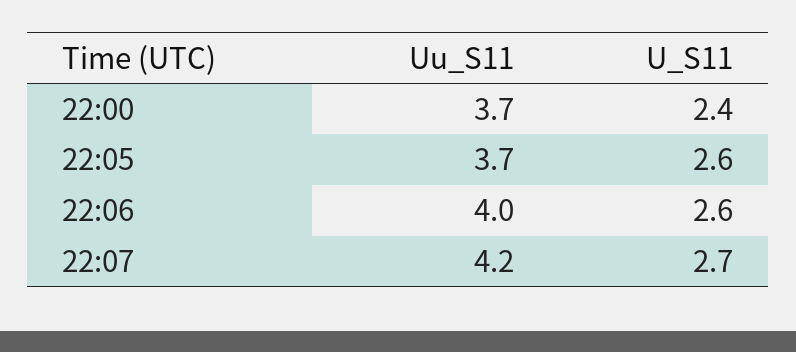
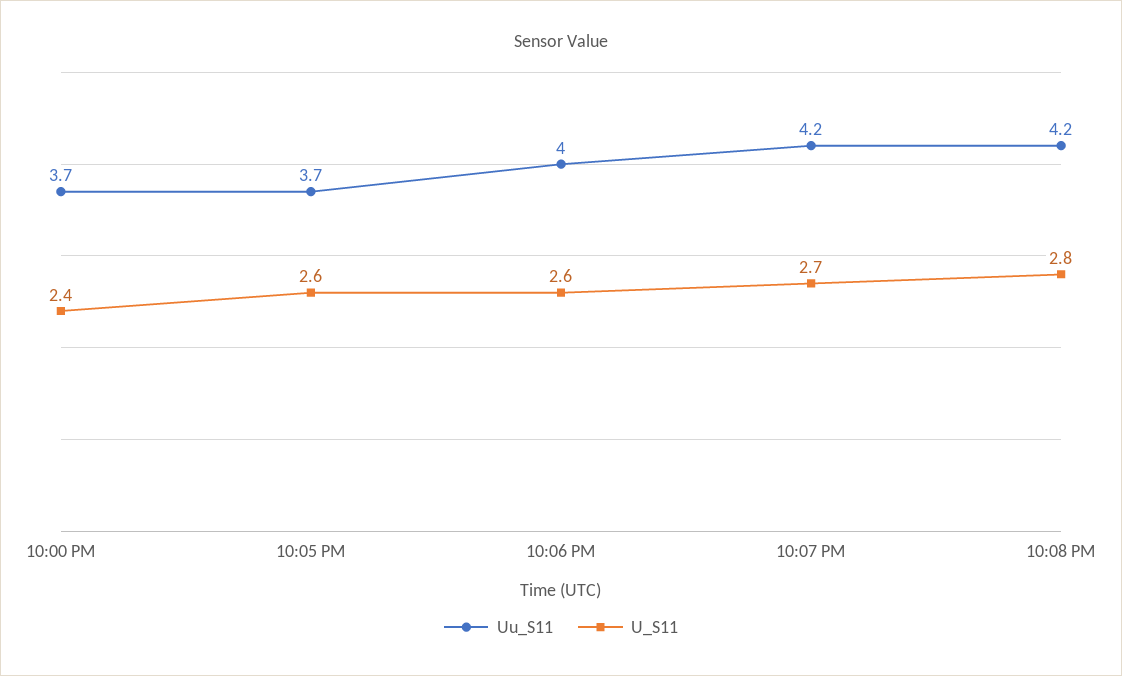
Uu_S11, 10:08 PM: none -> 4.2
U_S11, 10:08 PM: none -> 2.8

